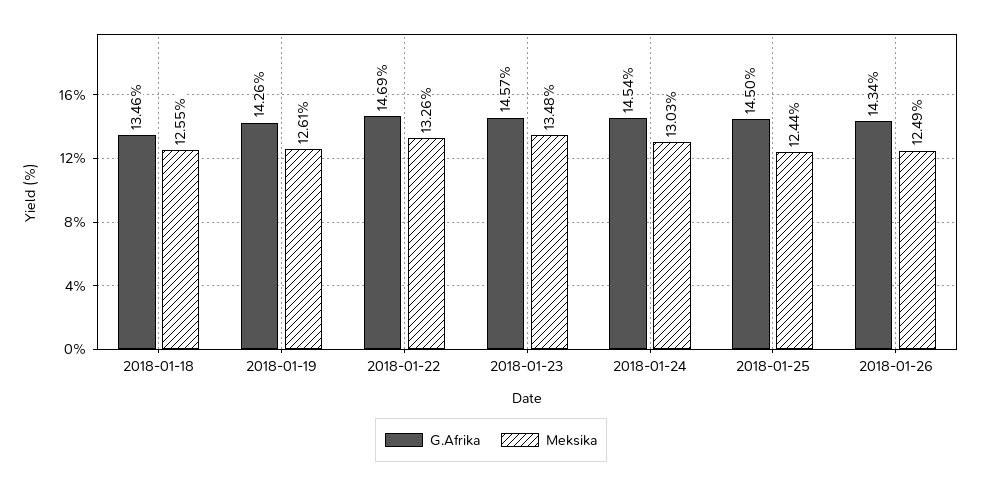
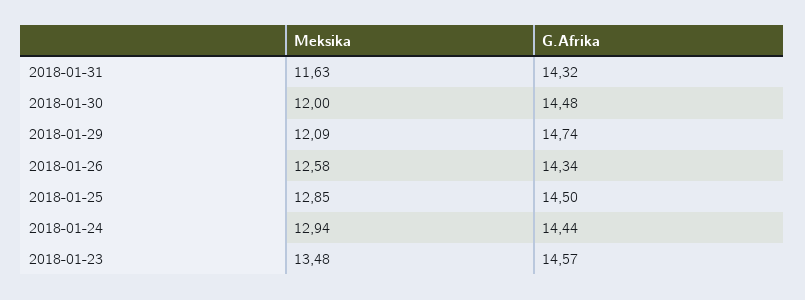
G.Afrika, 2018-01-18: 13.46 -> none
Meksika, 2018-01-18: 12.55 -> none
G.Afrika, 2018-01-19: 14.26 -> none
Meksika, 2018-01-19: 12.61 -> none
G.Afrika, 2018-01-22: 14.69 -> none
Meksika, 2018-01-22: 13.26 -> none
G.Afrika, 2018-01-24: 14.54 -> 14.44
Meksika, 2018-01-24: 13.03 -> 12.94
Meksika, 2018-01-25: 12.44 -> 12.85
Meksika, 2018-01-26: 12.49 -> 12.58
Meksika, 2018-01-31: none -> 11.63
G.Afrika, 2018-01-31: none -> 14.32
Meksika, 2018-01-30: none -> 12
G.Afrika, 2018-01-30: none -> 14.48
Meksika, 2018-01-29: none -> 12.09
G.Afrika, 2018-01-29: none -> 14.74

